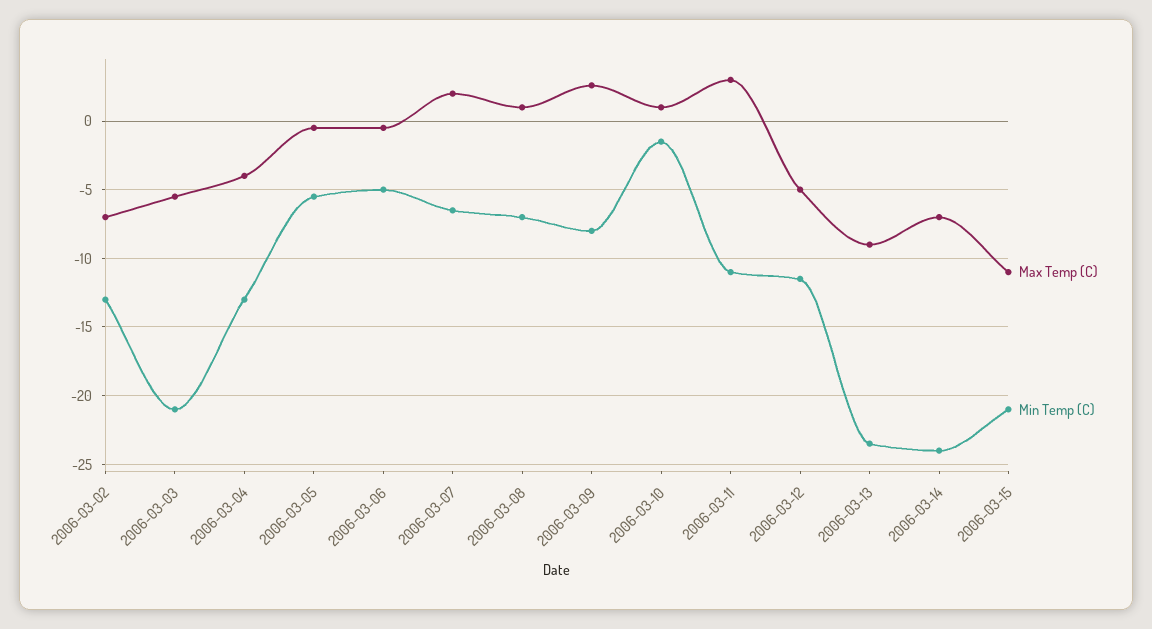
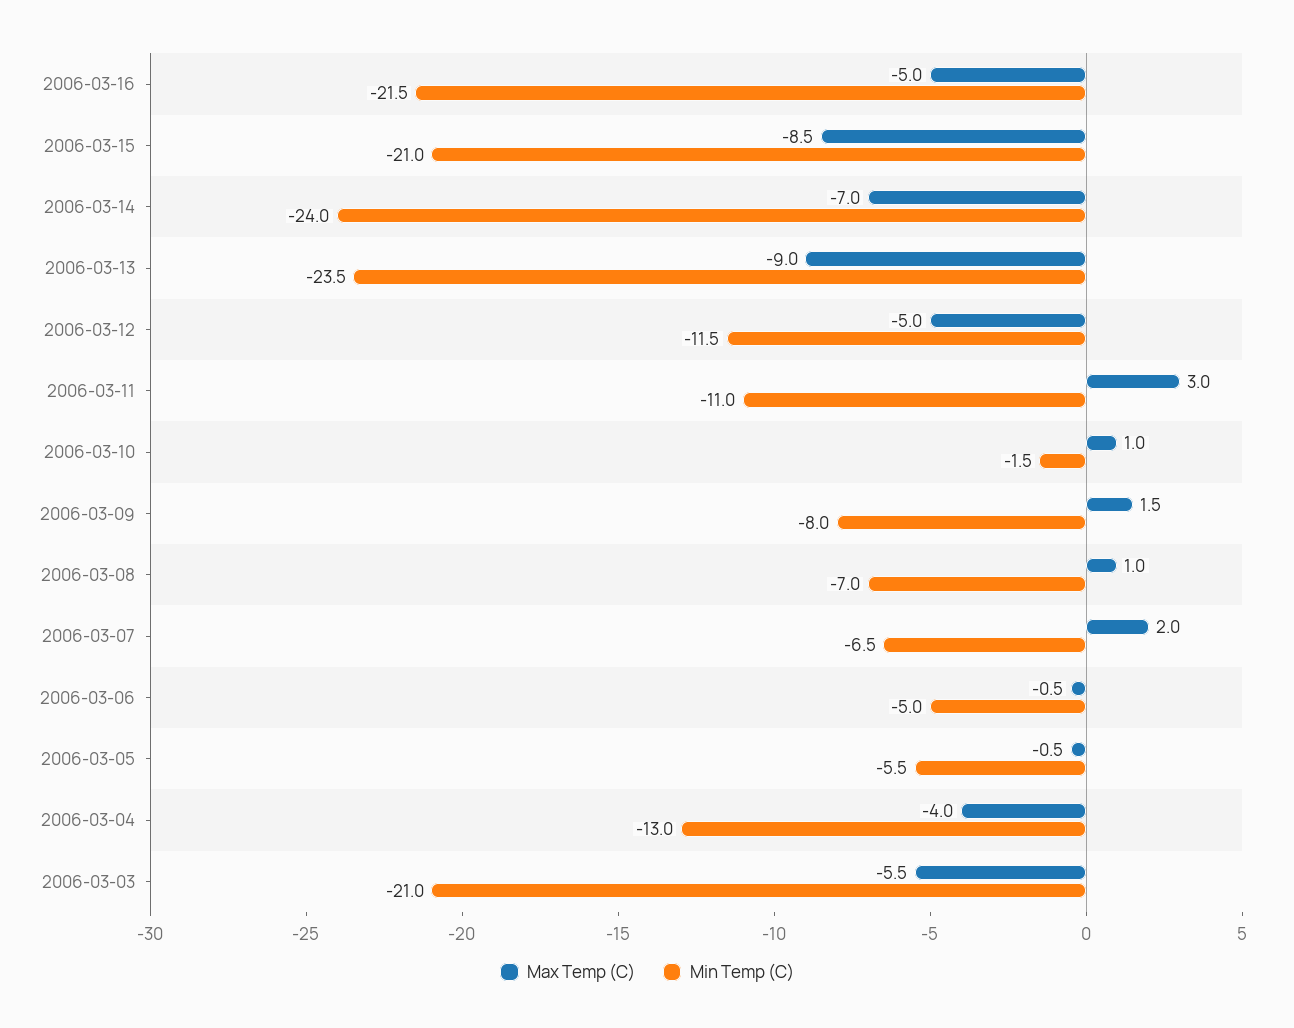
Max Temp (C), 2006-03-02: -7 -> none
Min Temp (C), 2006-03-02: -13 -> none
Max Temp (C), 2006-03-09: 2.5 -> 1.5
Max Temp (C), 2006-03-15: -11 -> -8.5
Max Temp (C), 2006-03-16: none -> -5
Min Temp (C), 2006-03-16: none -> -21.5

